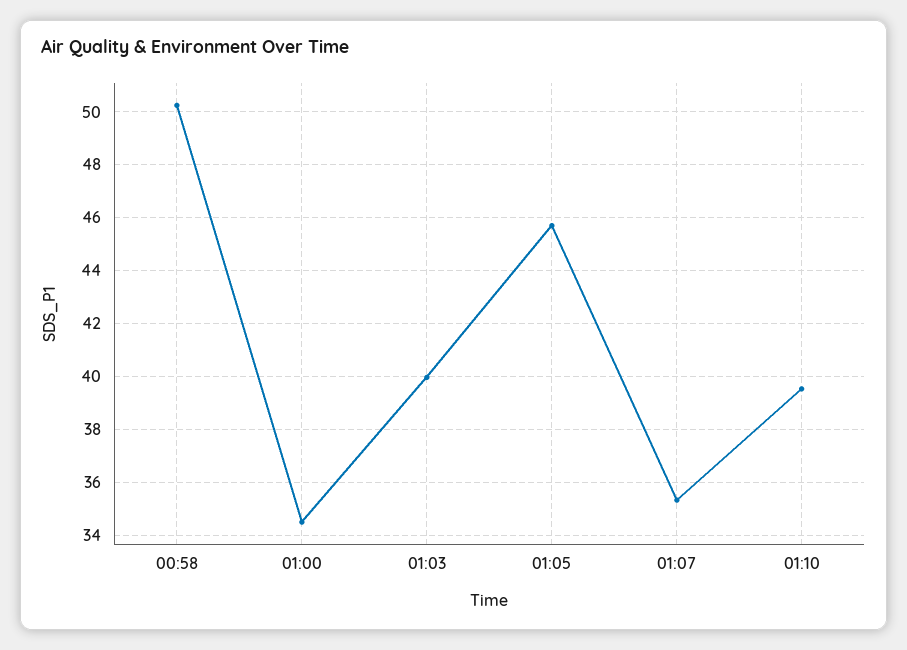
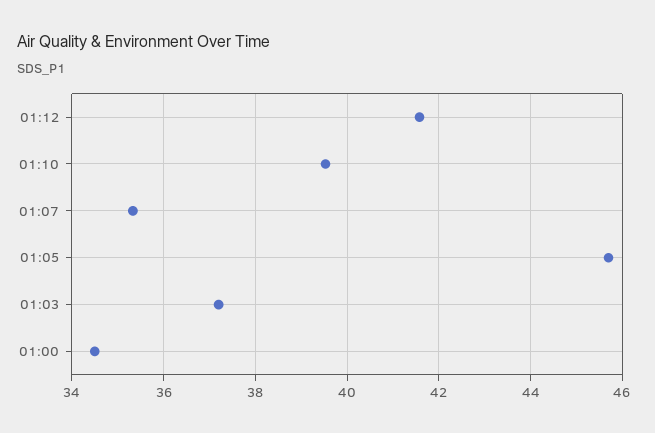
00:58: 50.25 -> none
01:03: 40 -> 37.2
01:12: none -> 41.6

